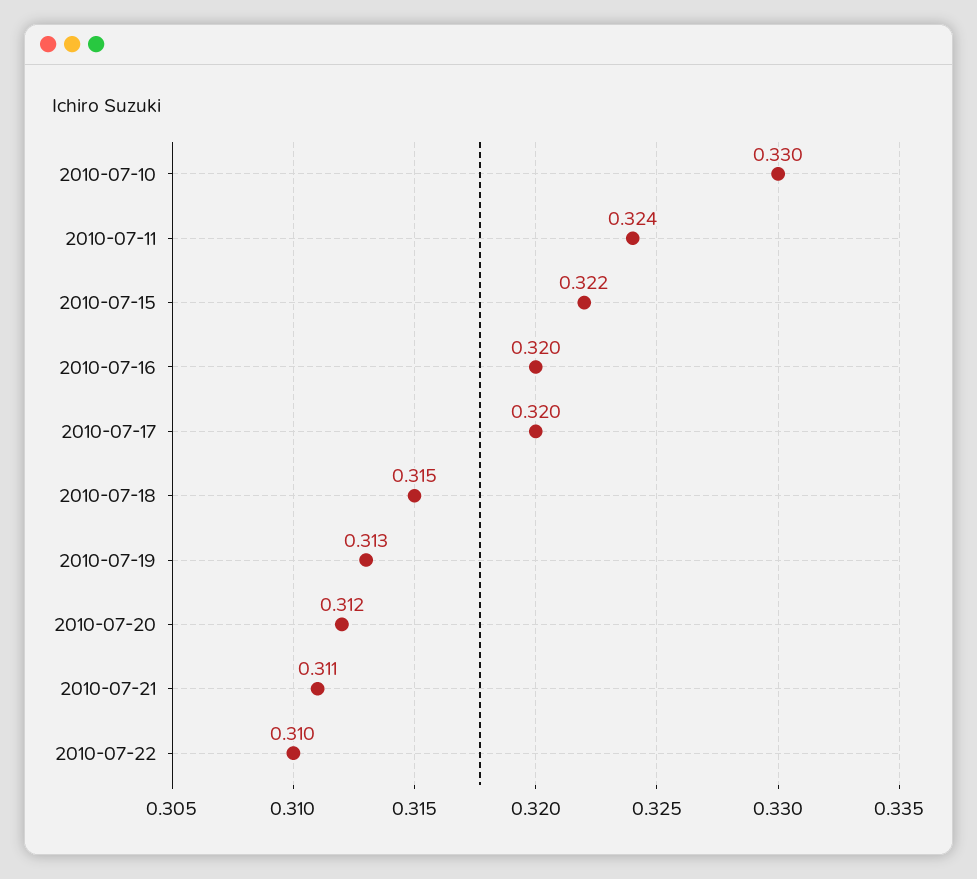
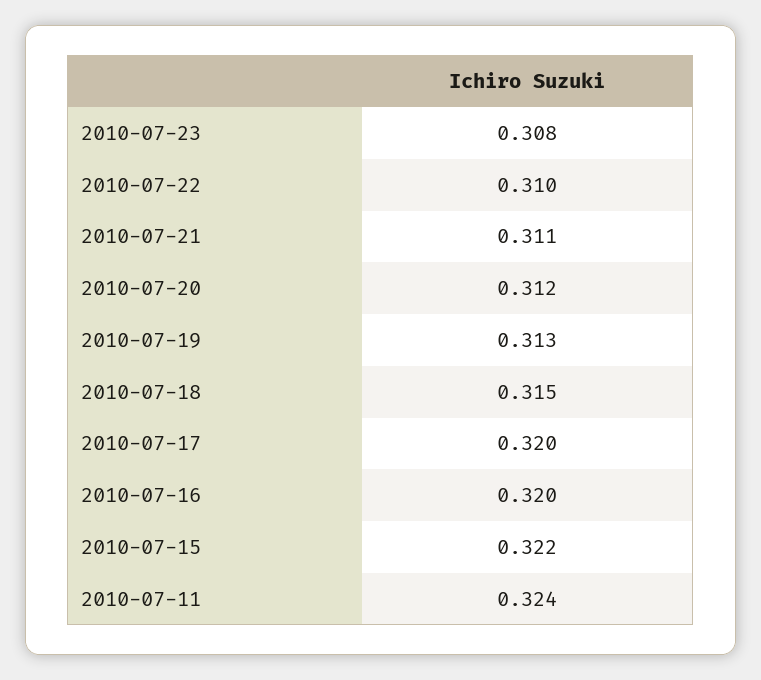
2010-07-10: 0.33 -> none
2010-07-23: none -> 0.308

